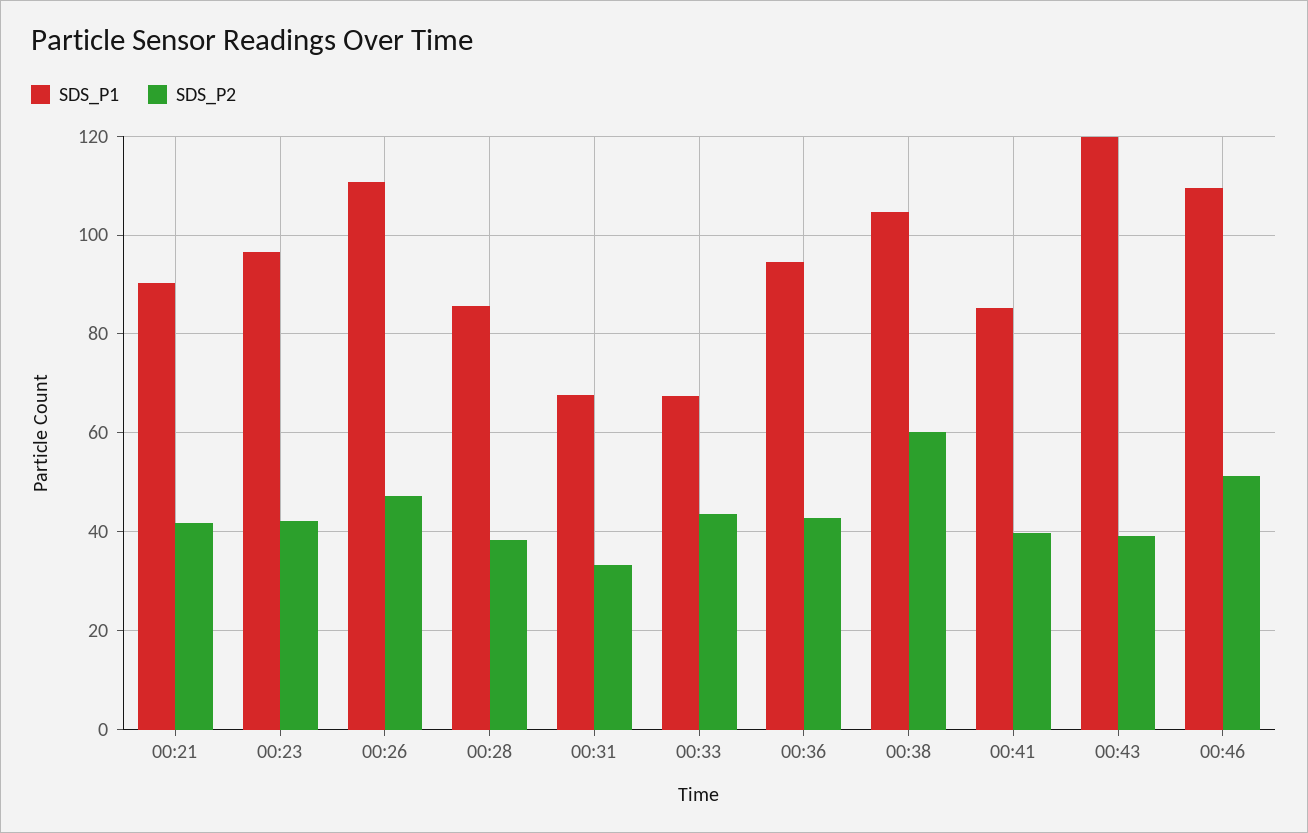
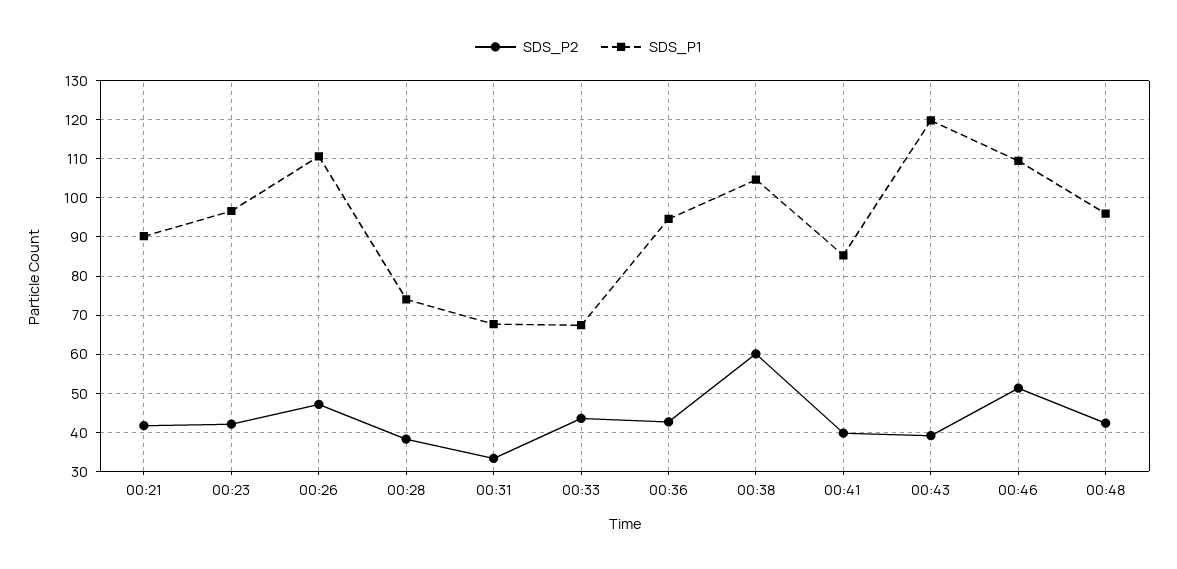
SDS_P1, 00:28: 86 -> 74
SDS_P2, 00:48: none -> 42
SDS_P1, 00:48: none -> 96

